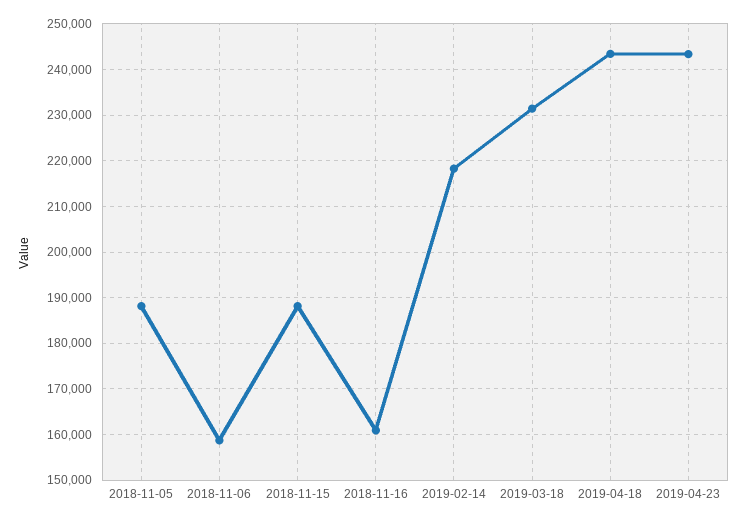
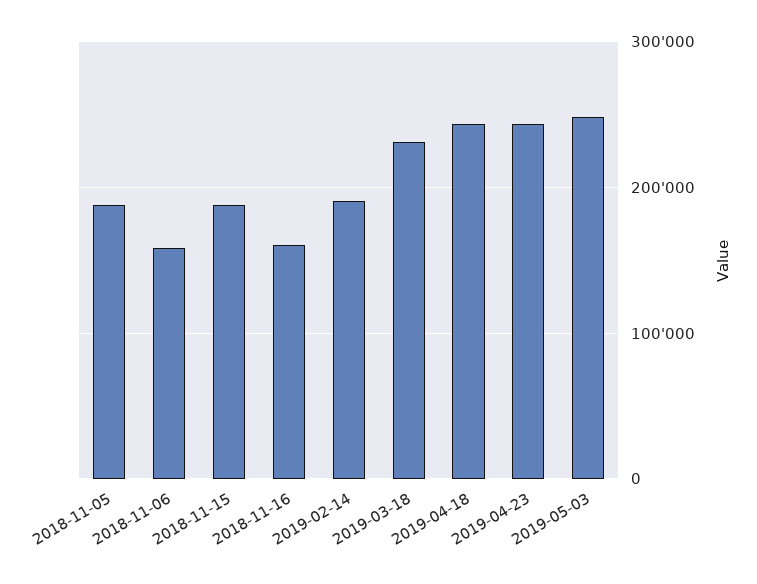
2019-02-14: 218000 -> 190000
2019-05-03: none -> 250000

